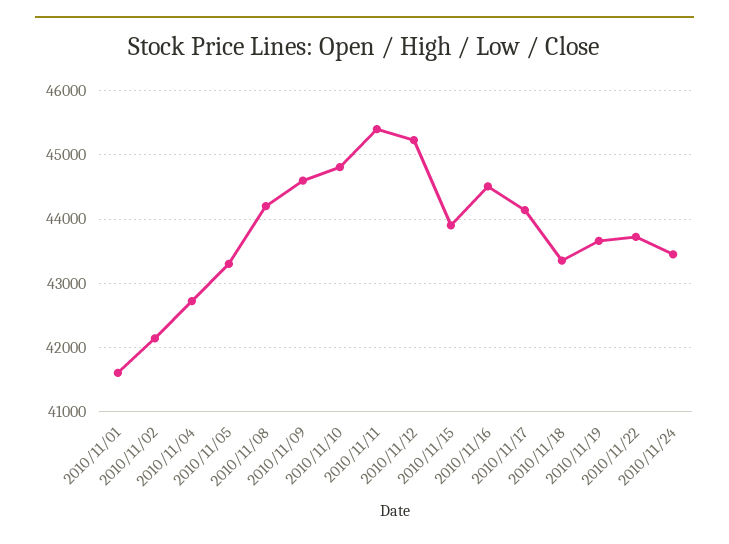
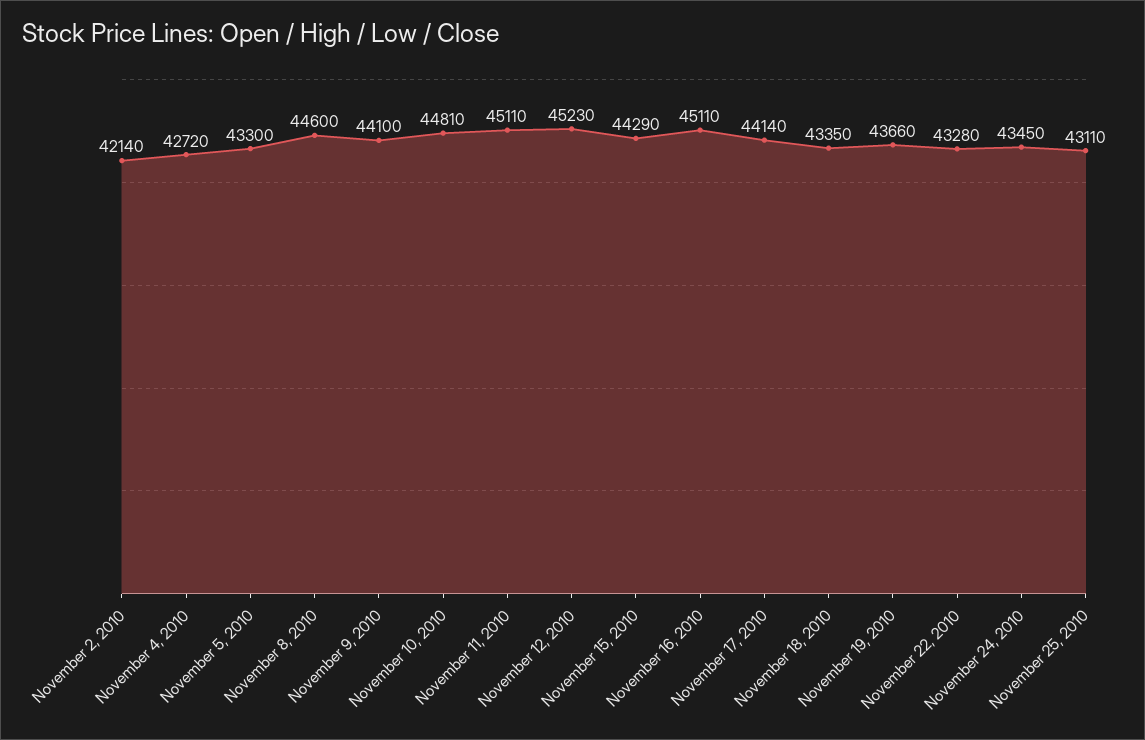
2010/11/01: 41600 -> none
2010/11/08: 44200 -> 44600
2010/11/09: 44600 -> 44100
2010/11/11: 45400 -> 45110
2010/11/15: 43900 -> 44290
2010/11/16: 44500 -> 45110
2010/11/22: 43700 -> 43280
November 25, 2010: none -> 43110

